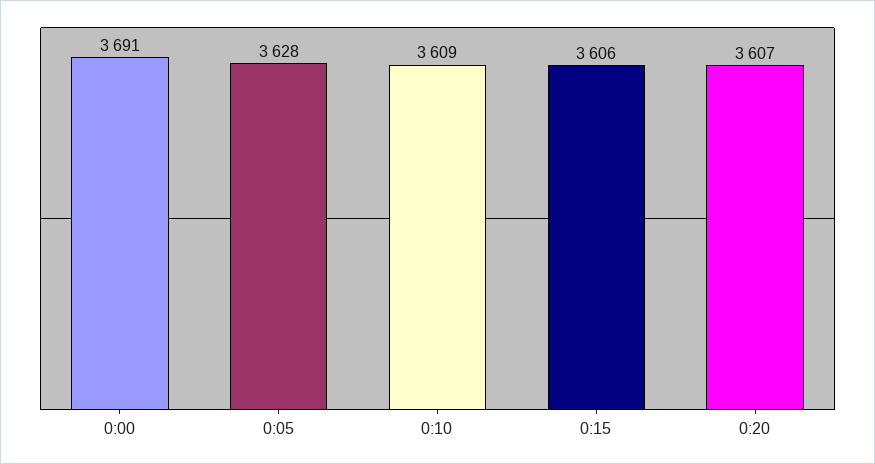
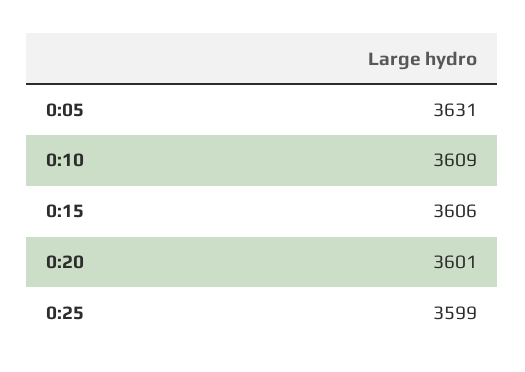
0:00: 3691 -> none
0:05: 3628 -> 3631
0:20: 3607 -> 3601
0:25: none -> 3599

